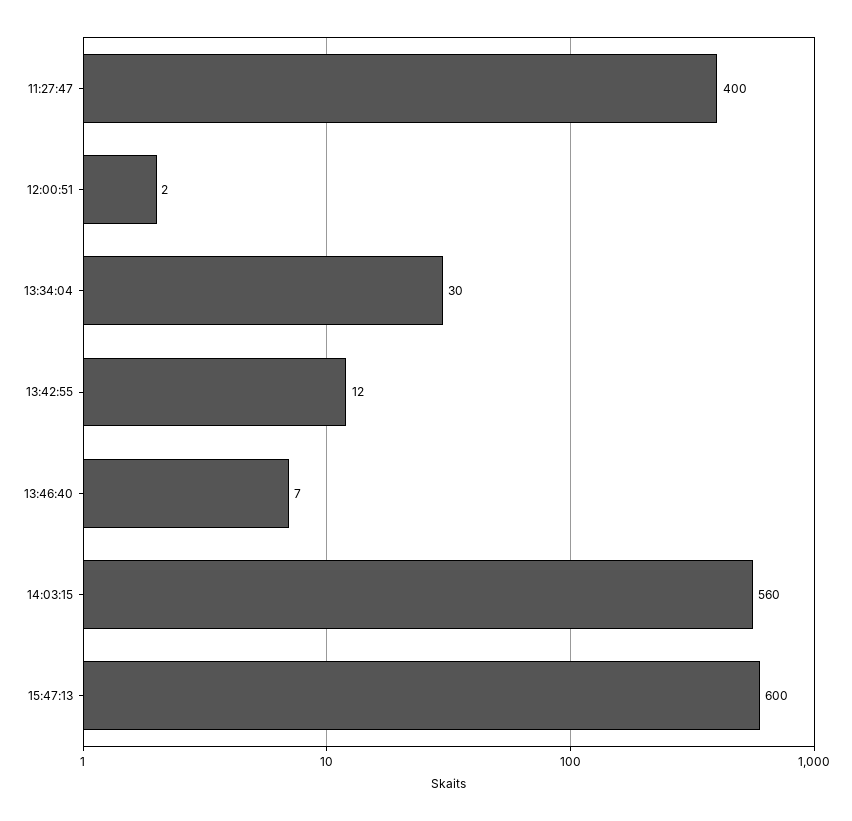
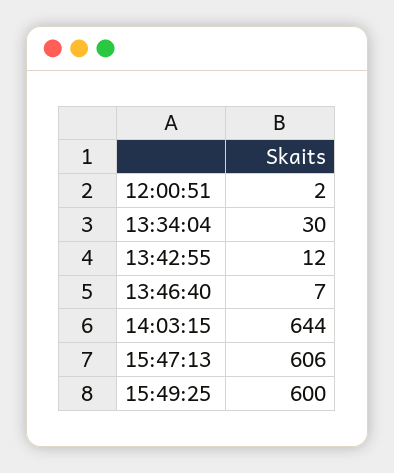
11:27:47: 400 -> none
14:03:15: 560 -> 644
15:47:13: 600 -> 606
15:49:25: none -> 600

